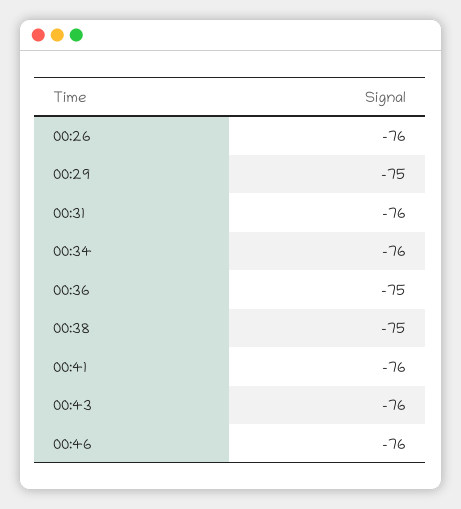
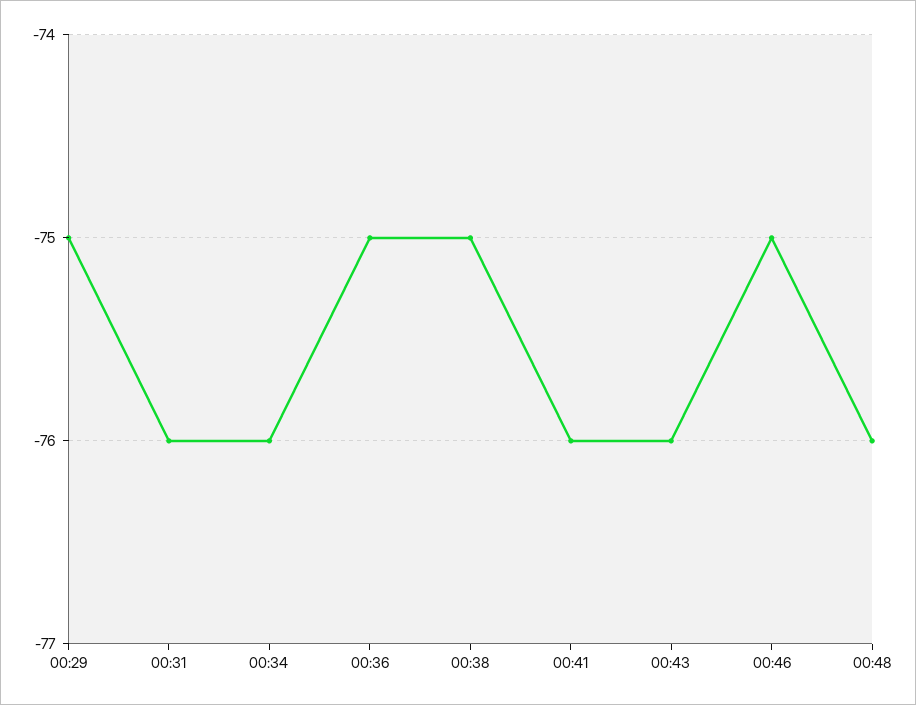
00:26: -76 -> none
00:46: -76 -> -75
00:48: none -> -76

